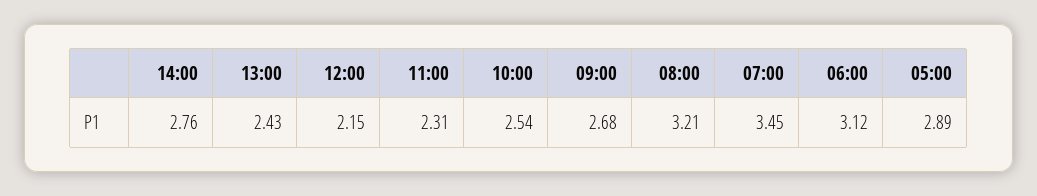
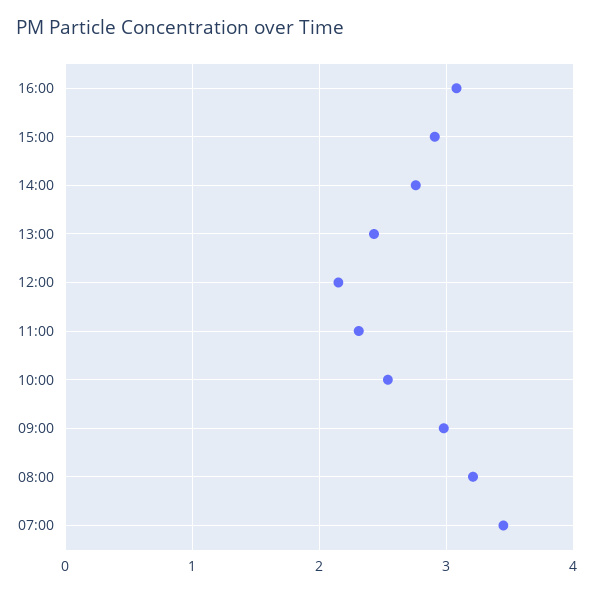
09:00: 2.68 -> 3
06:00: 3.12 -> none
05:00: 2.89 -> none
16:00: none -> 3.1
15:00: none -> 2.9

